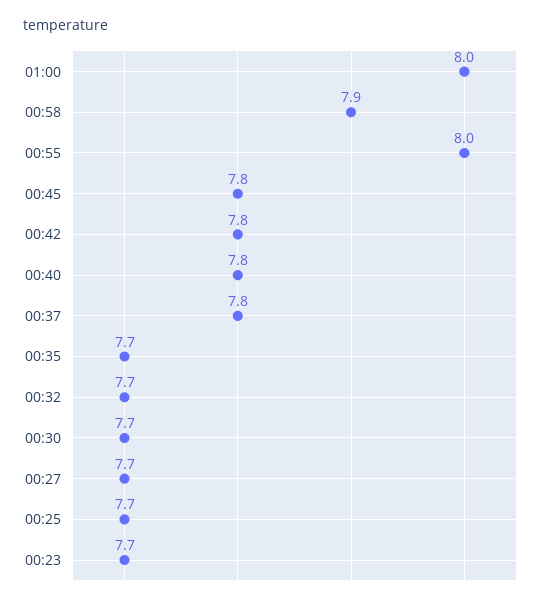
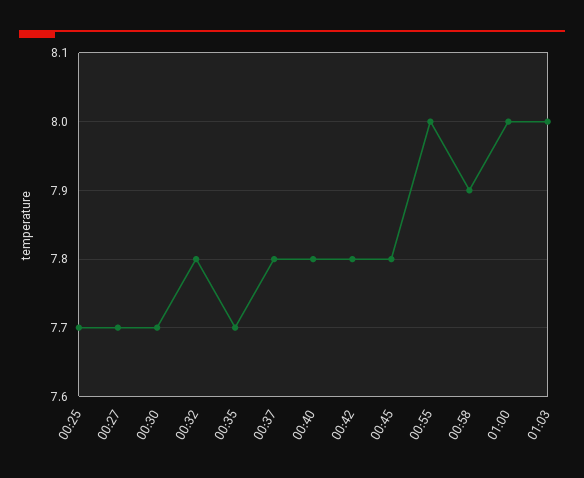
00:32: 7.7 -> 7.8
00:23: 7.7 -> none
01:03: none -> 8

